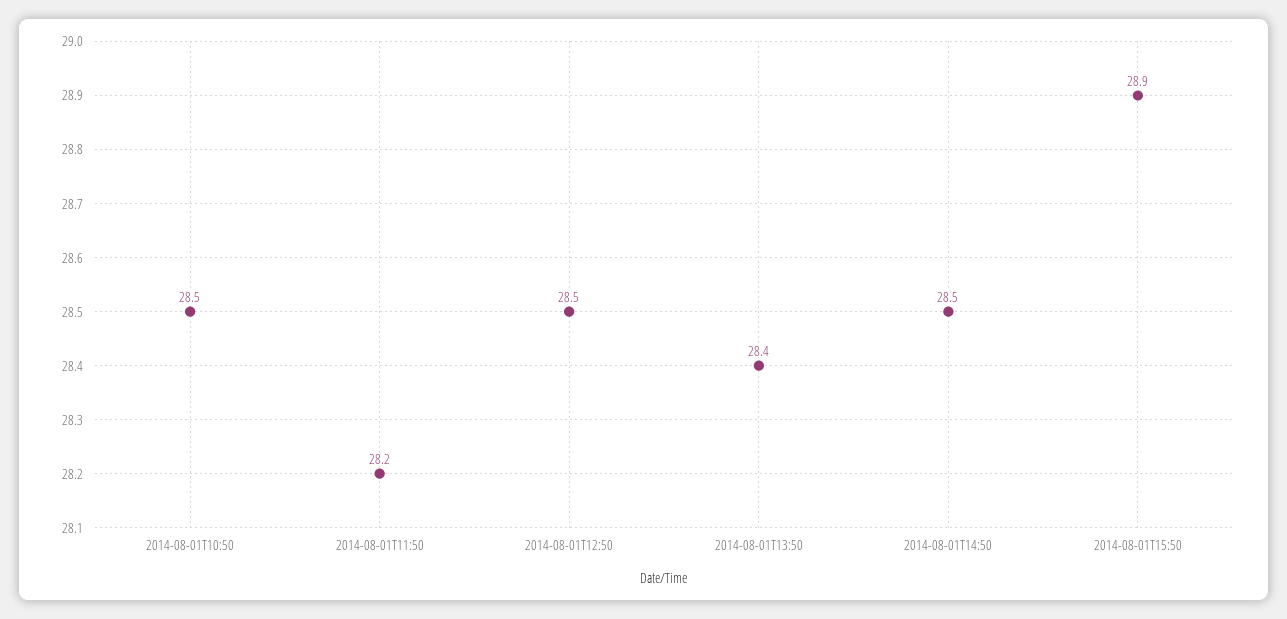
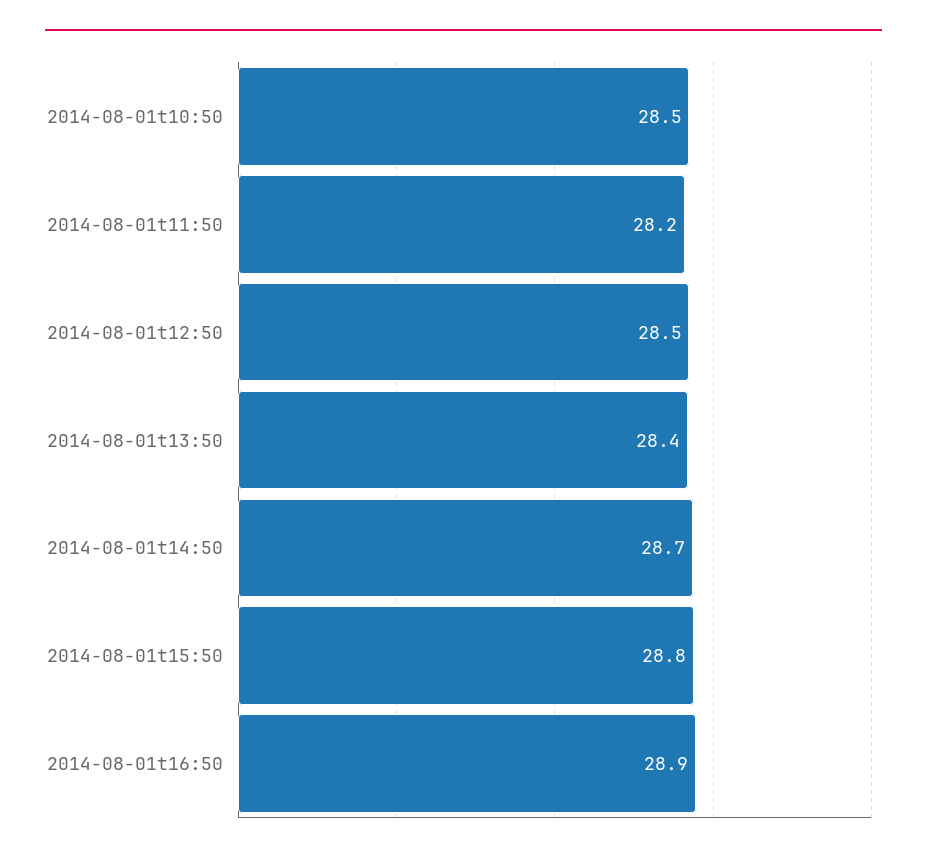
2014-08-01T14:50: 28.5 -> 28.7
2014-08-01T15:50: 28.9 -> 28.8
2014-08-01t16:50: none -> 28.9

